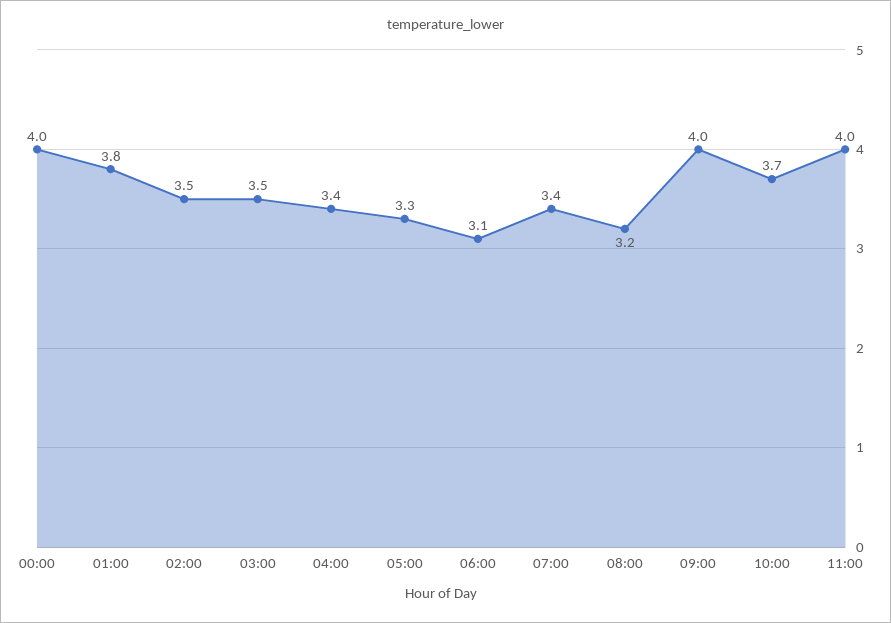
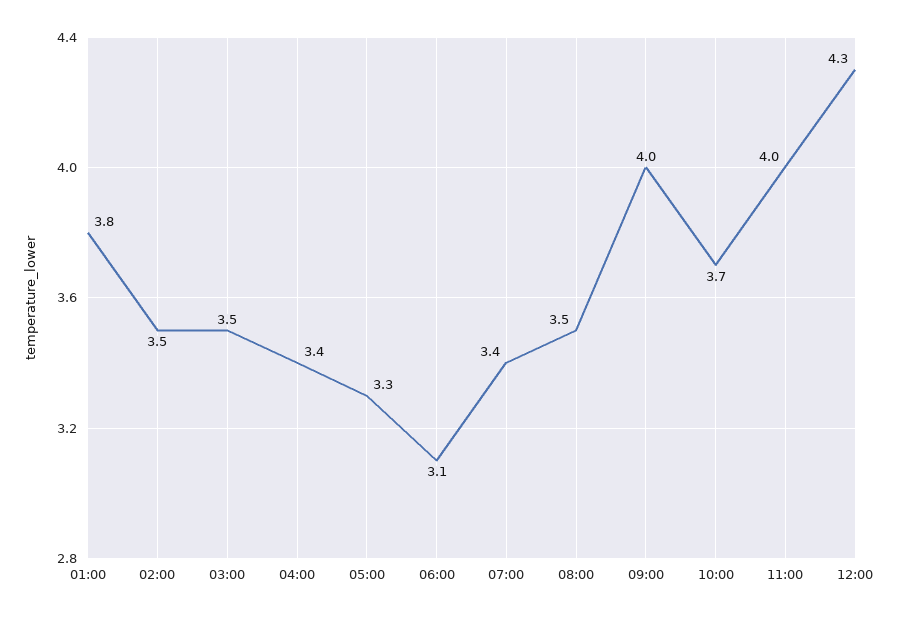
00:00: 4 -> none
08:00: 3.2 -> 3.5
12:00: none -> 4.3

